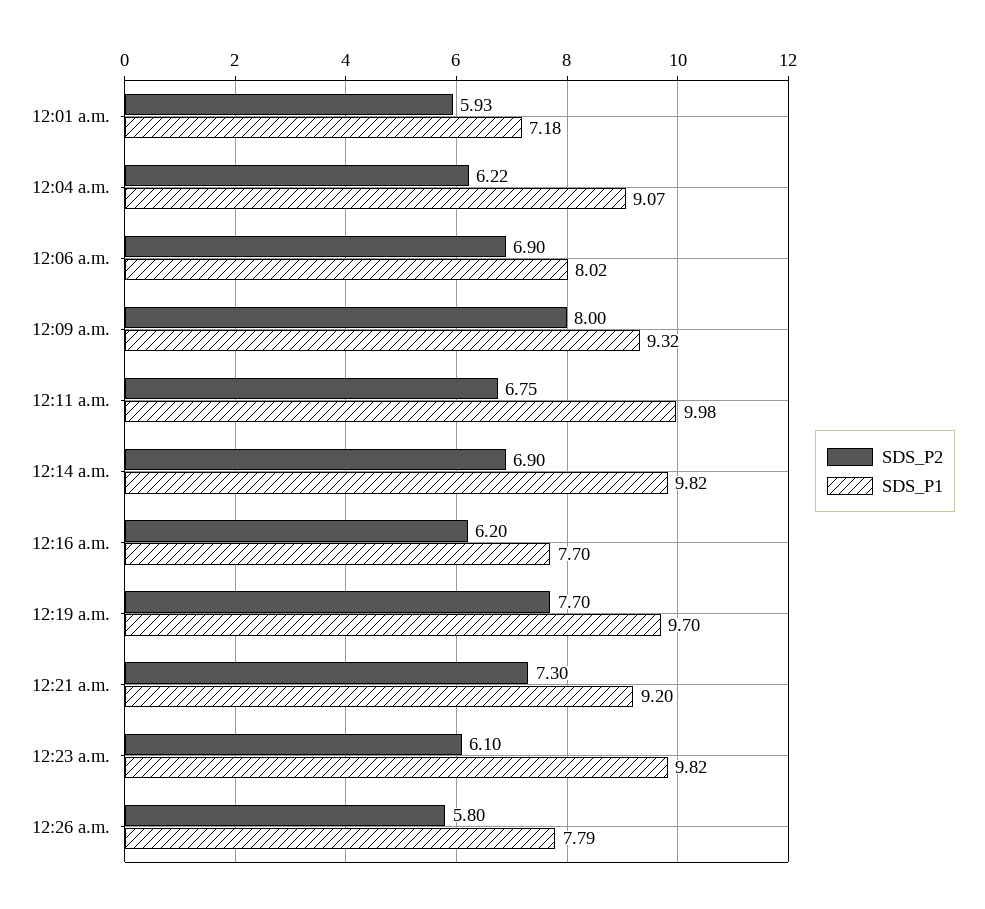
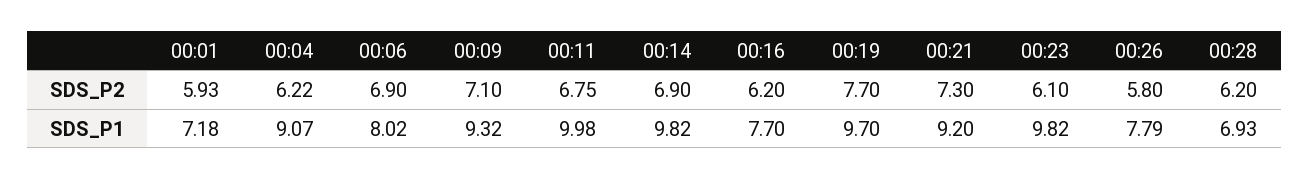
SDS_P2, 12:09 a.m.: 8 -> 7.1
SDS_P2, 00:28: none -> 6.2
SDS_P1, 00:28: none -> 6.93

